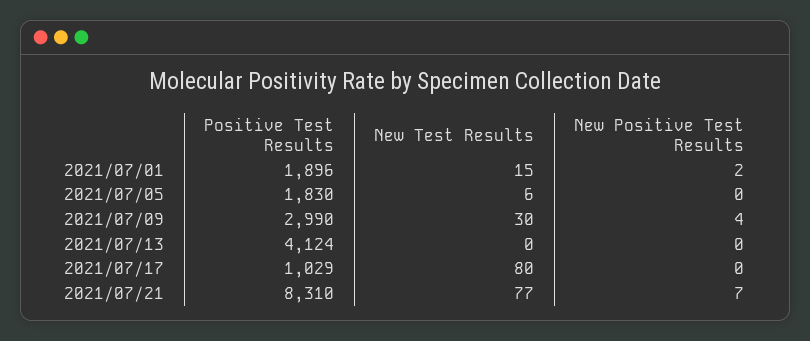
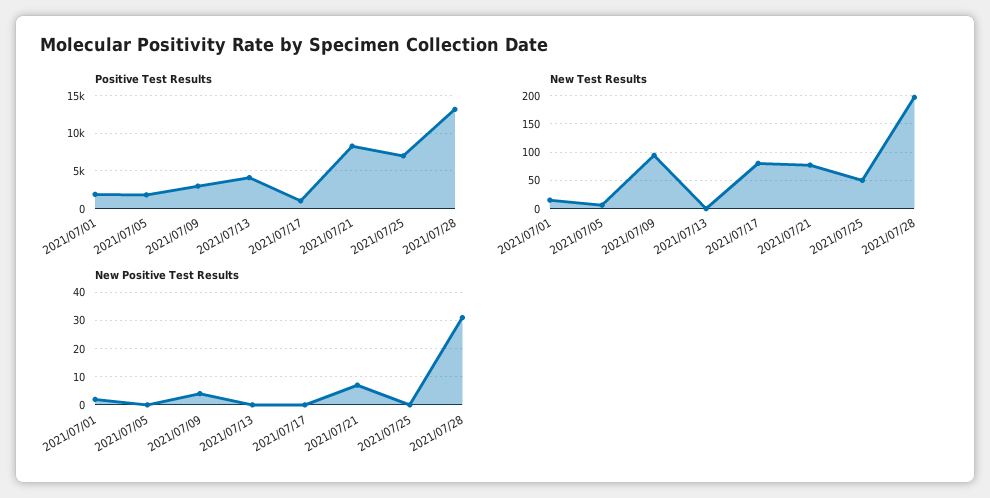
New Test Results, 2021/07/09: 30 -> 100
Positive Test Results, 2021/07/25: none -> 7000
Positive Test Results, 2021/07/28: none -> 13000
New Test Results, 2021/07/25: none -> 50
New Test Results, 2021/07/28: none -> 200
New Positive Test Results, 2021/07/25: none -> 0
New Positive Test Results, 2021/07/28: none -> 30

